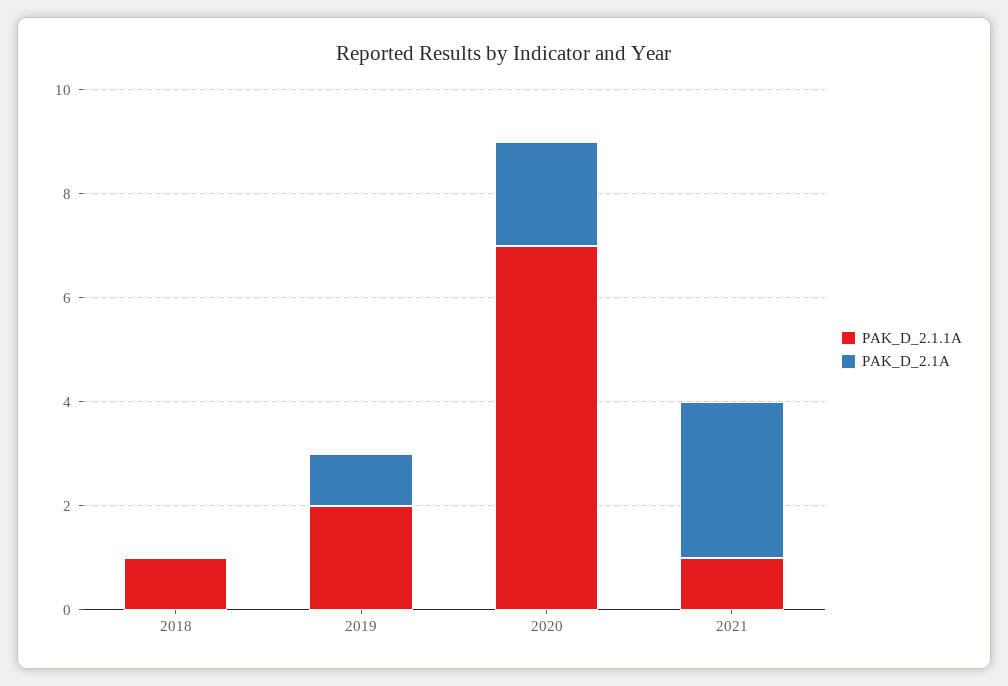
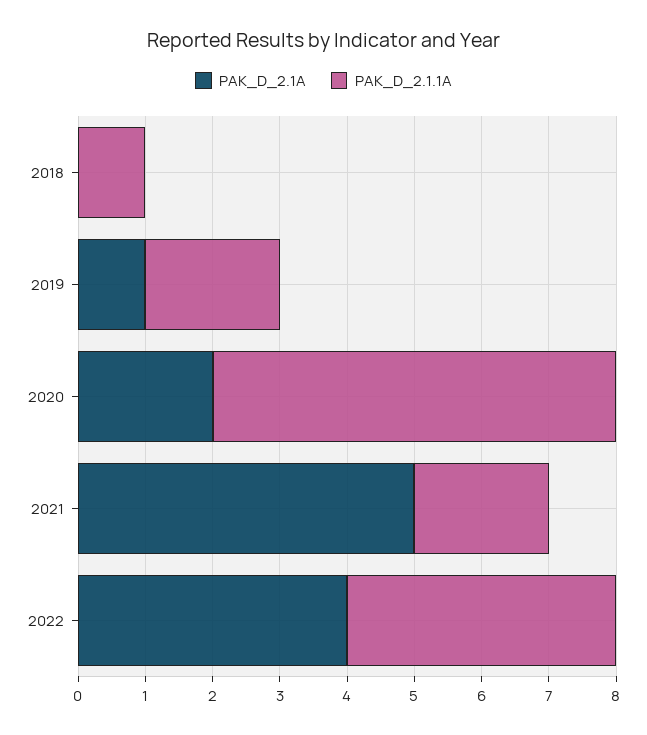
PAK_D_2.1.1A, 2020: 7 -> 6
PAK_D_2.1.1A, 2021: 1 -> 2
PAK_D_2.1A, 2021: 3 -> 5
PAK_D_2.1A, 2022: none -> 4
PAK_D_2.1.1A, 2022: none -> 4

